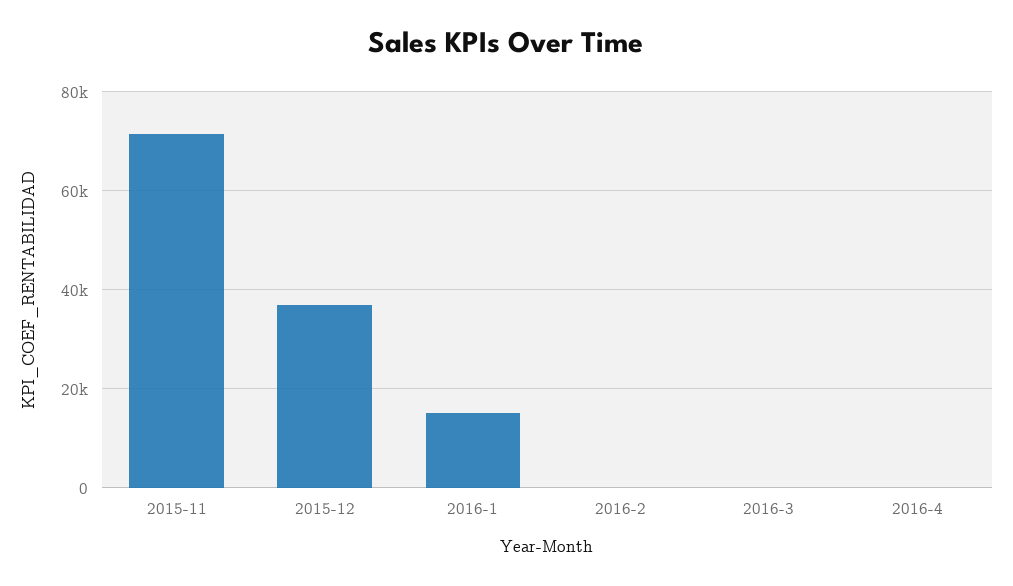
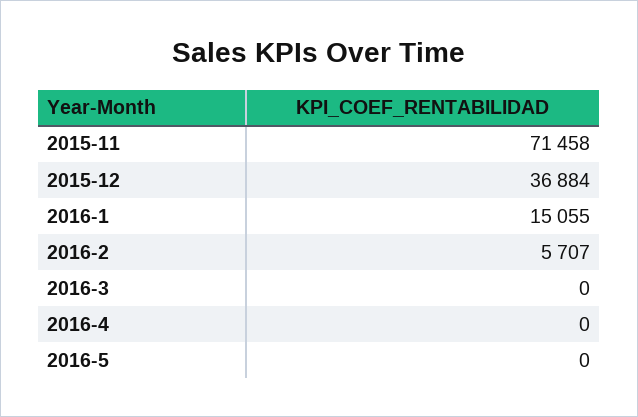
2016-2: 0 -> 5707
2016-5: none -> 0

